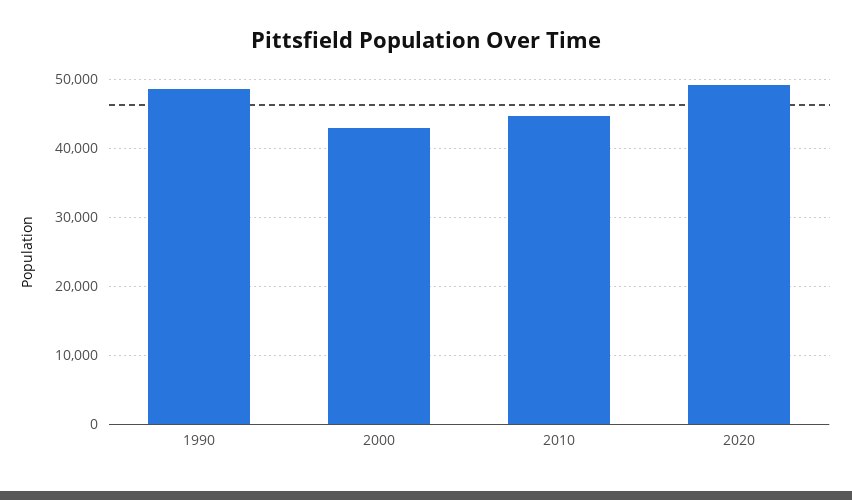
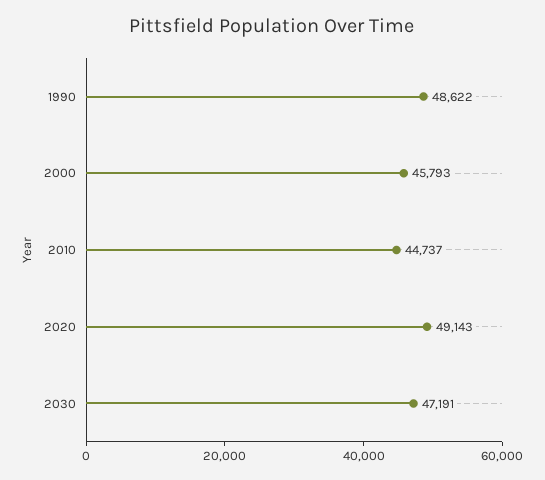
2000: 43000 -> 45793
2030: none -> 47191

